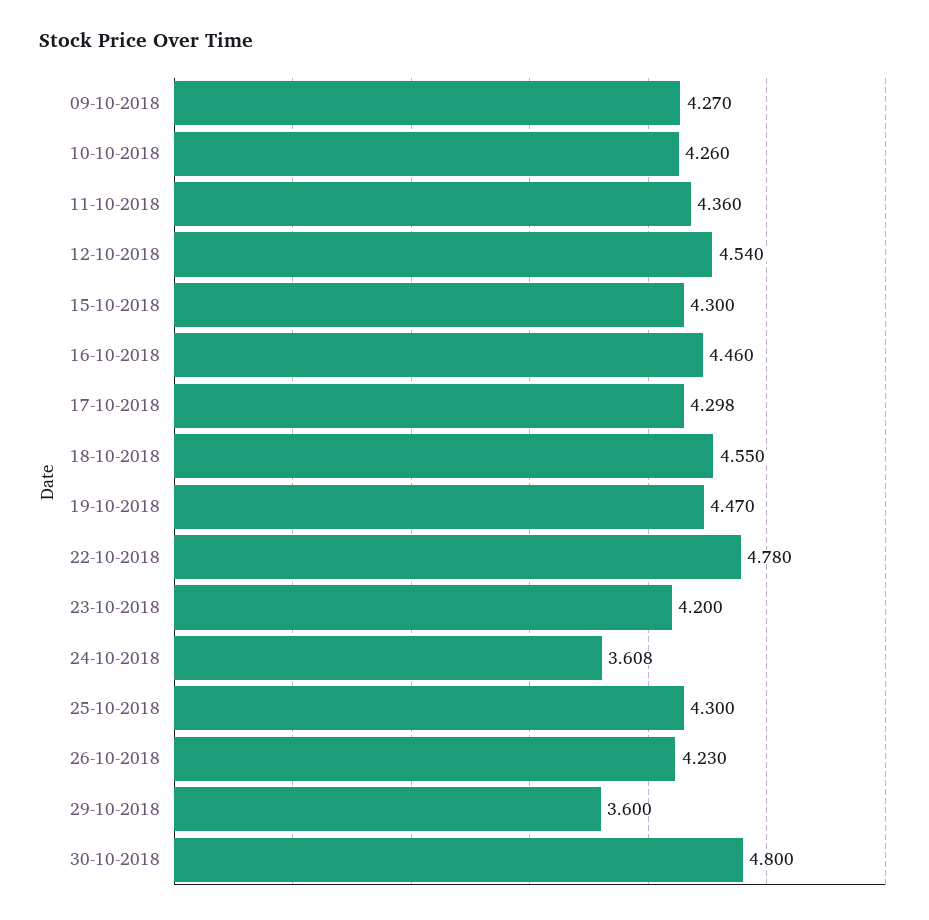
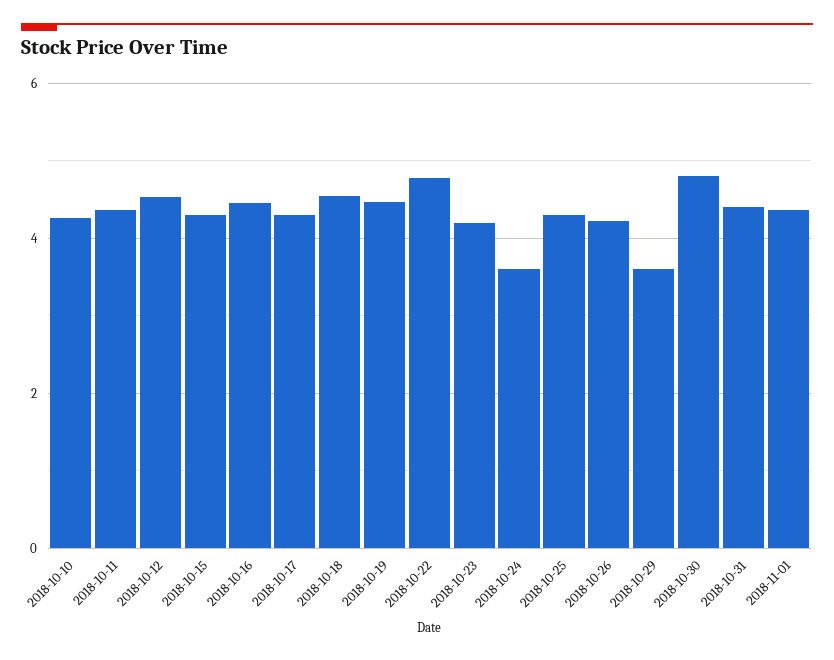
09-10-2018: 4.27 -> none
2018-10-31: none -> 4.4
2018-11-01: none -> 4.4

